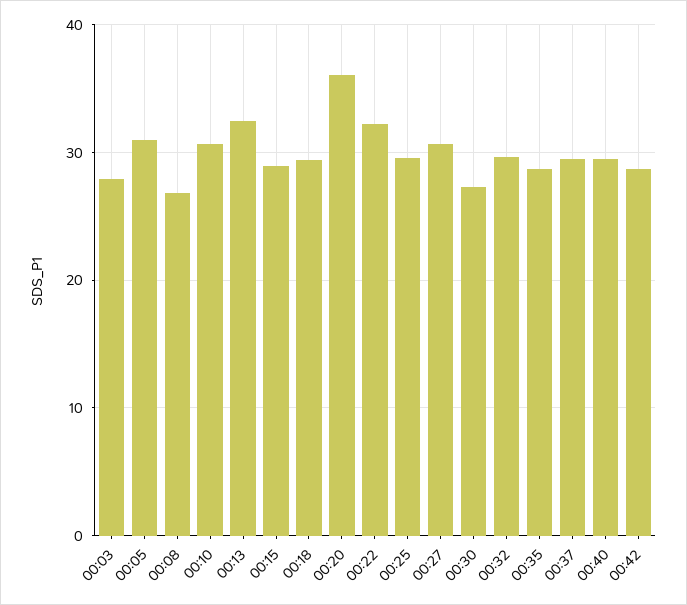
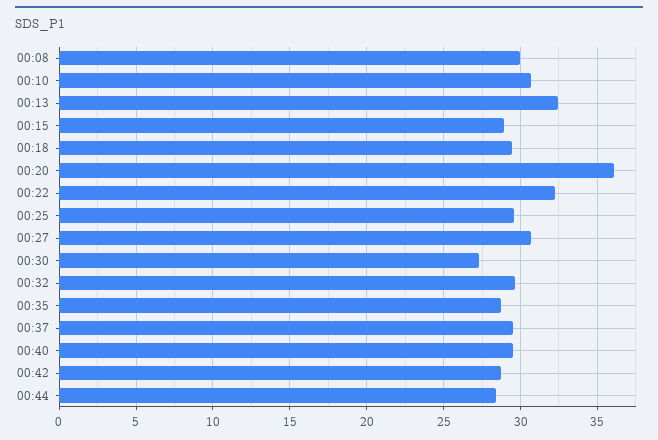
00:03: 28 -> none
00:05: 31 -> none
00:08: 27 -> 30
00:44: none -> 28.5

